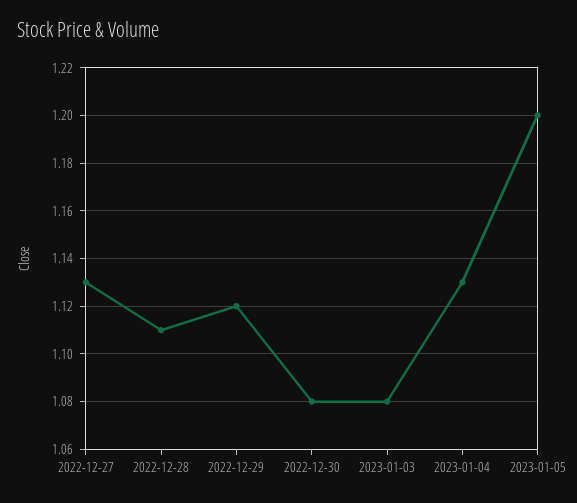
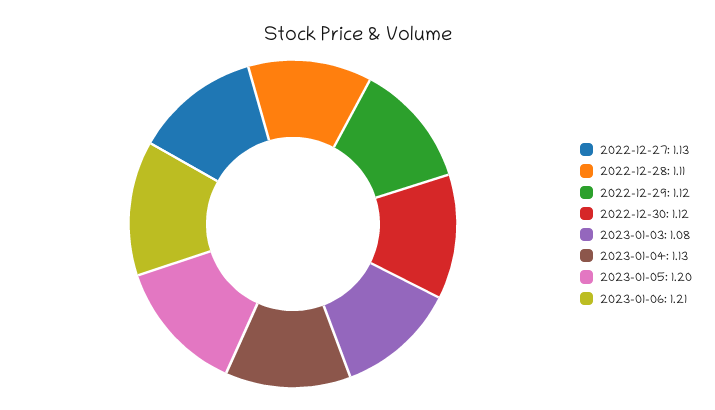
2022-12-30: 1.08 -> 1.12
2023-01-06: none -> 1.21

